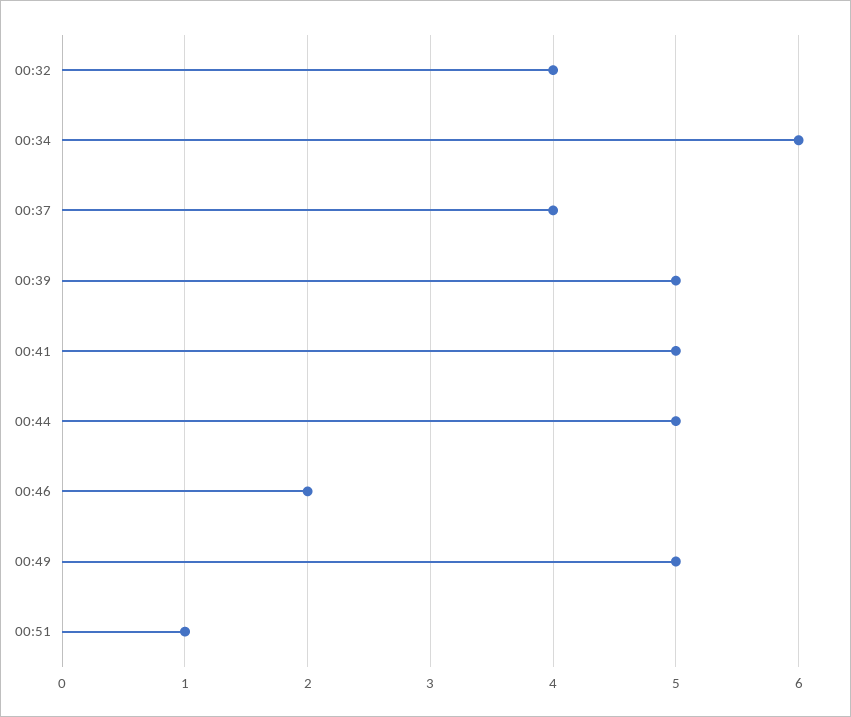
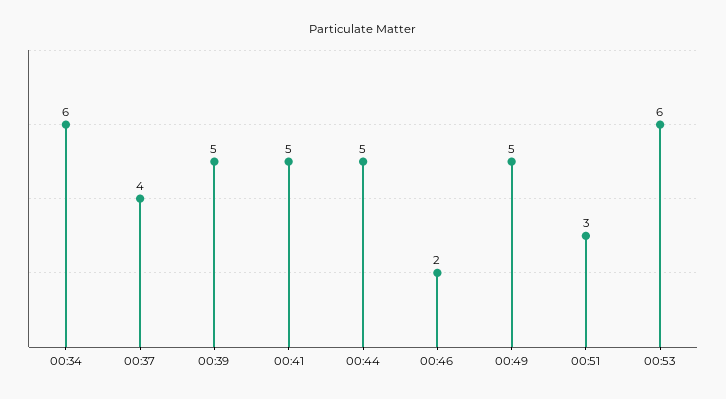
00:32: 4 -> none
00:51: 1 -> 3
00:53: none -> 6

